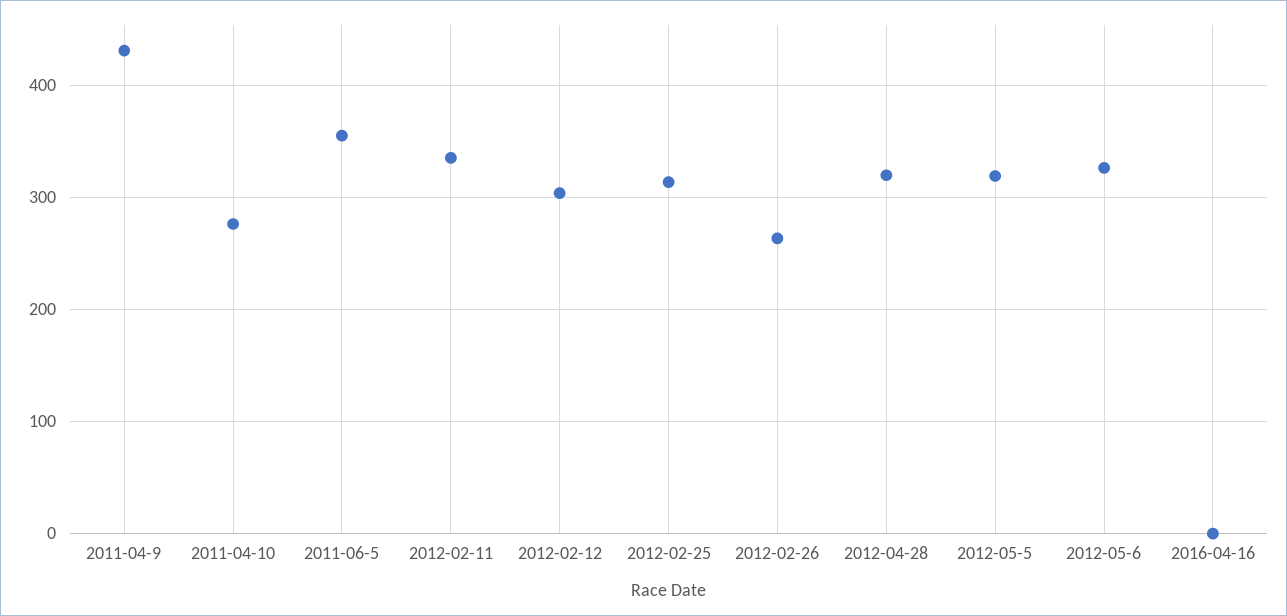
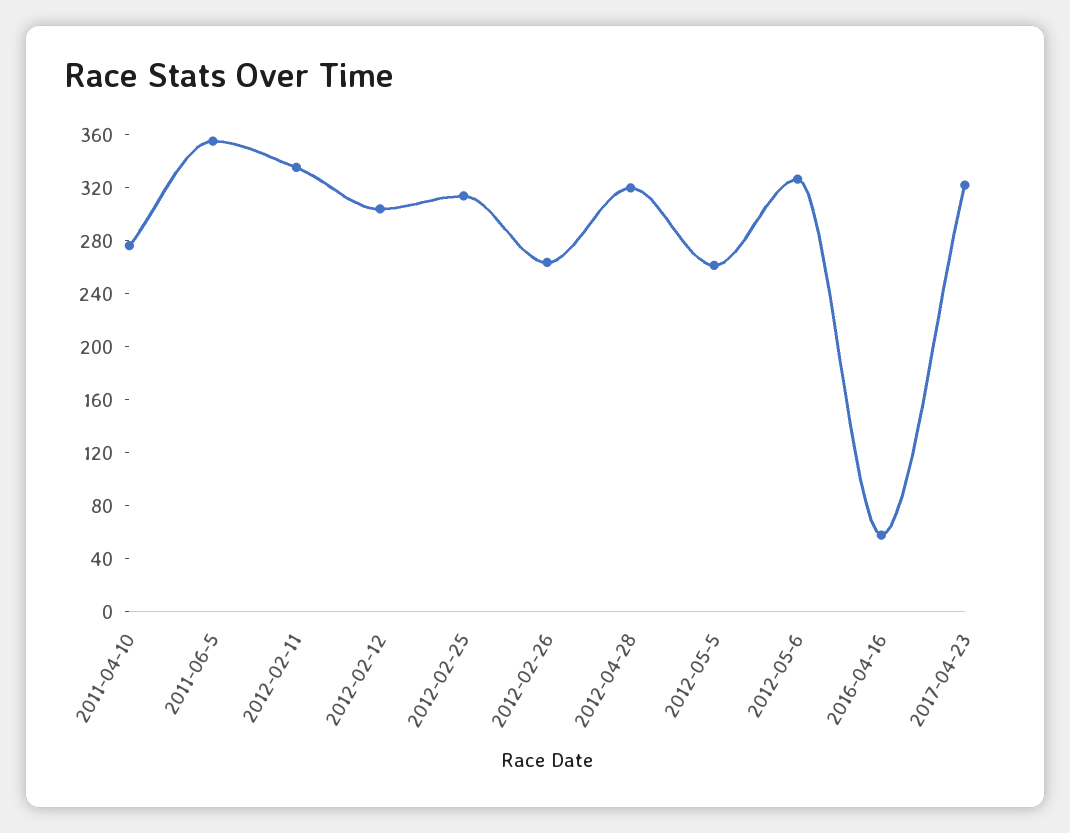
2011-04-9: 430 -> none
2012-05-5: 320 -> 260
2016-04-16: 0 -> 60
2017-04-23: none -> 320

